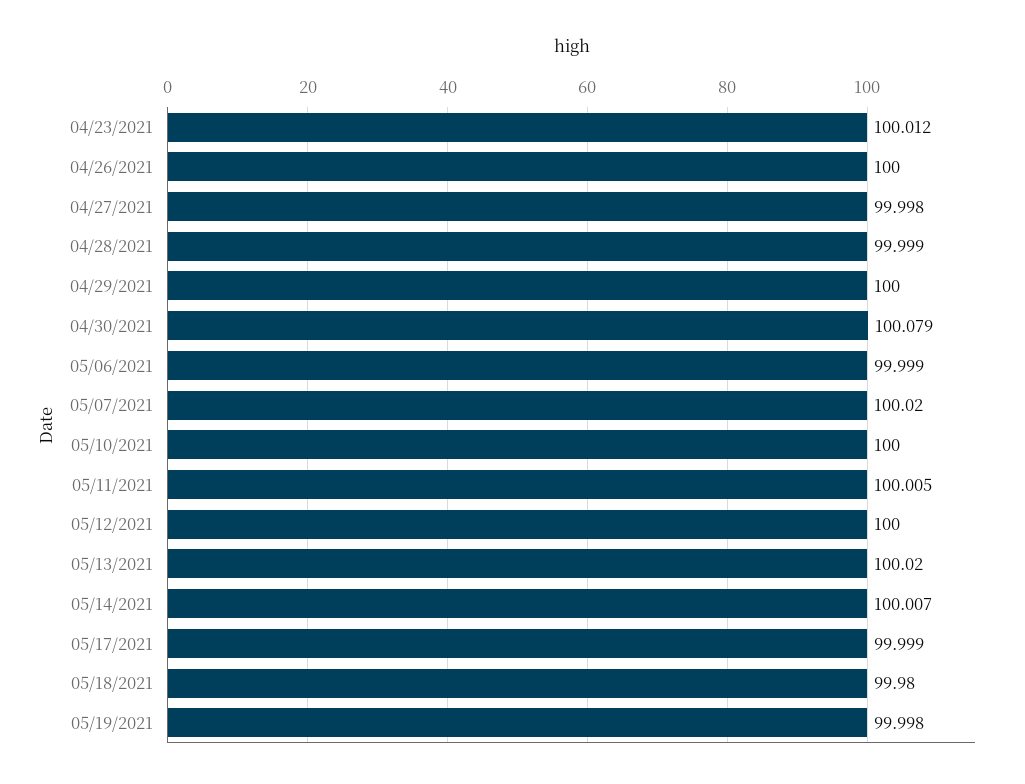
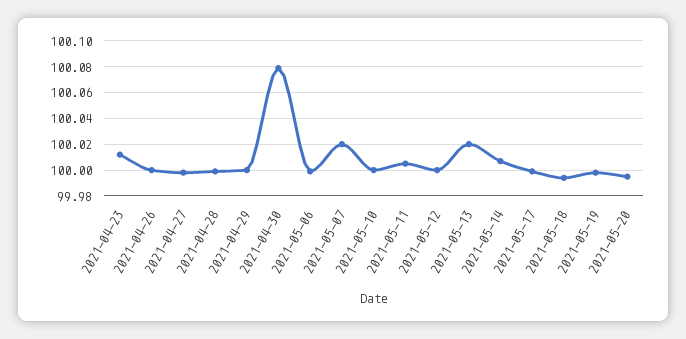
05/18/2021: 99.98 -> 99.995
2021-05-20: none -> 99.995

